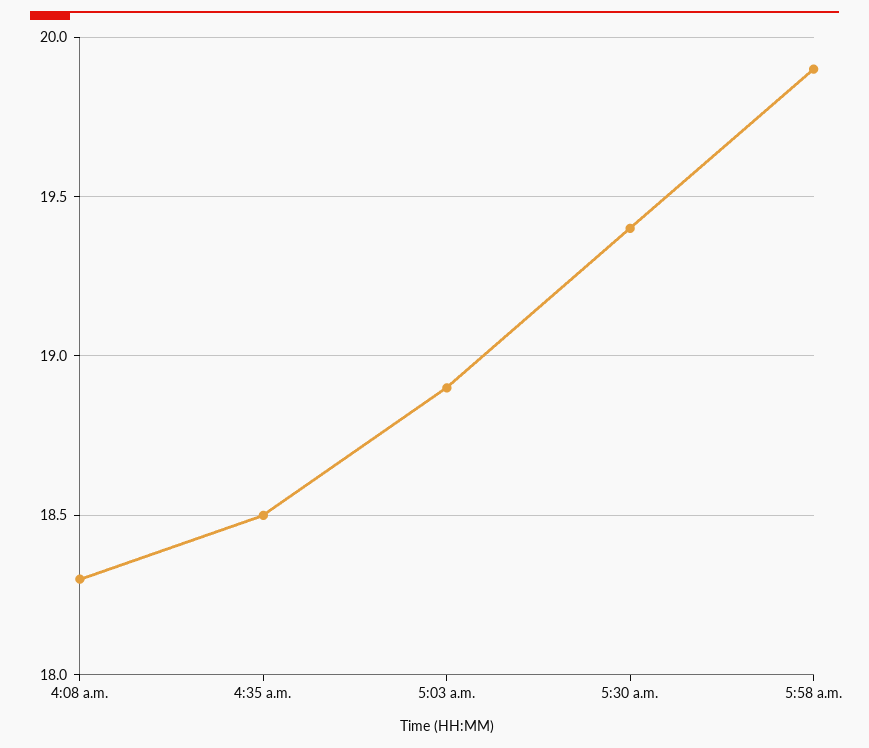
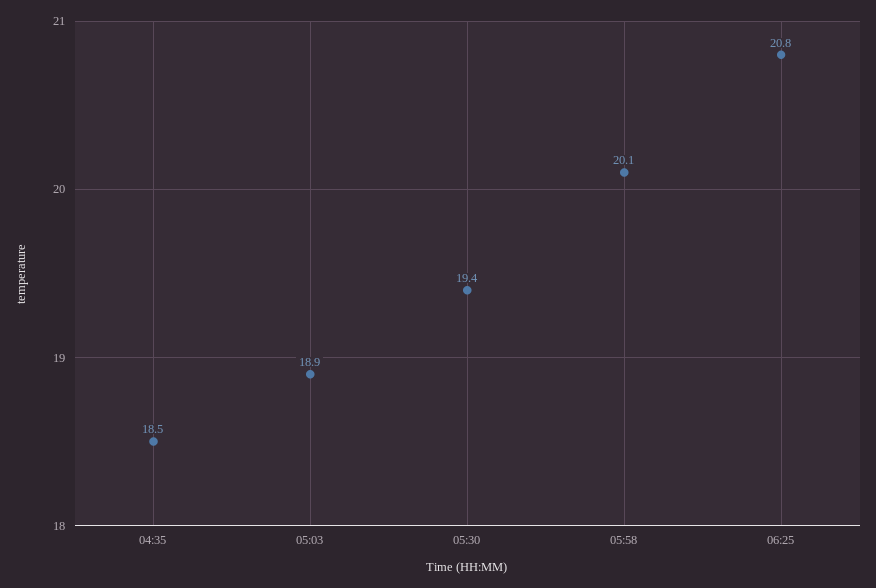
4:08 a.m.: 18.3 -> none
5:58 a.m.: 19.9 -> 20.1
06:25: none -> 20.8

